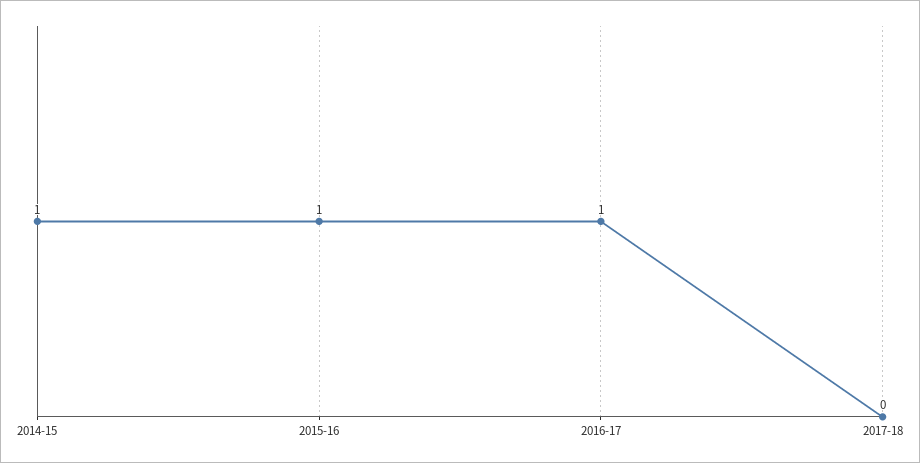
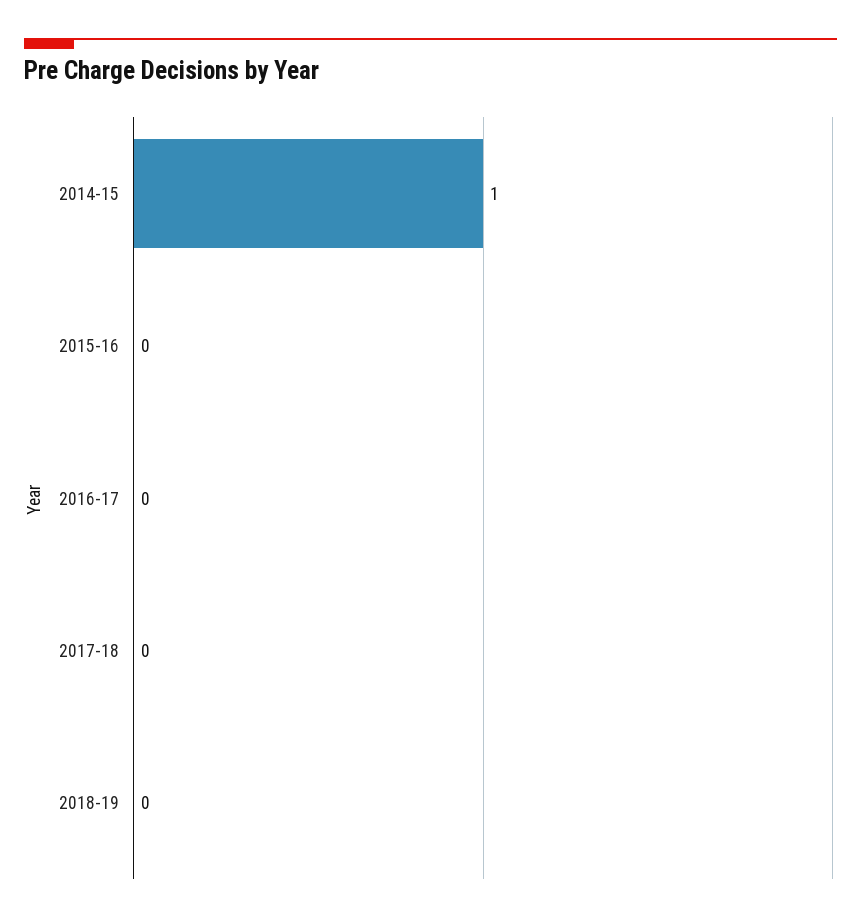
2015-16: 1 -> 0
2016-17: 1 -> 0
2018-19: none -> 0

